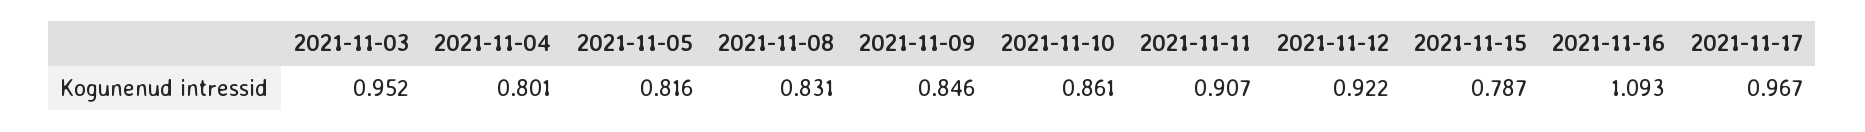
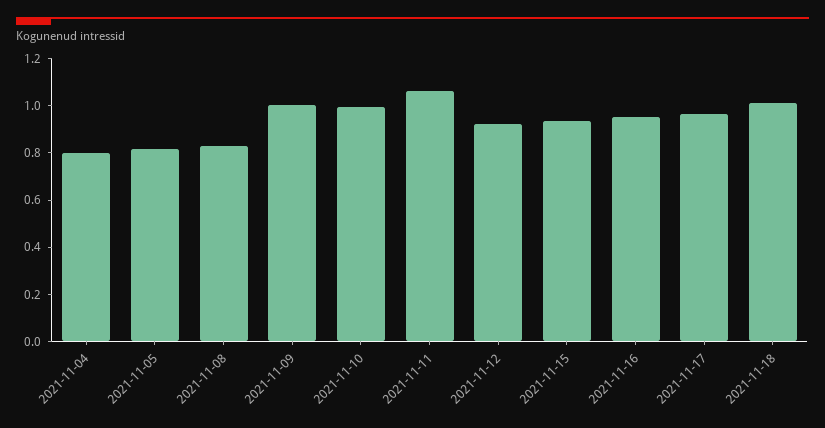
2021-11-03: 0.952 -> none
2021-11-09: 0.846 -> 1
2021-11-10: 0.861 -> 1
2021-11-11: 0.907 -> 1.05
2021-11-15: 0.787 -> 0.95
2021-11-16: 1.093 -> 0.95
2021-11-18: none -> 1

